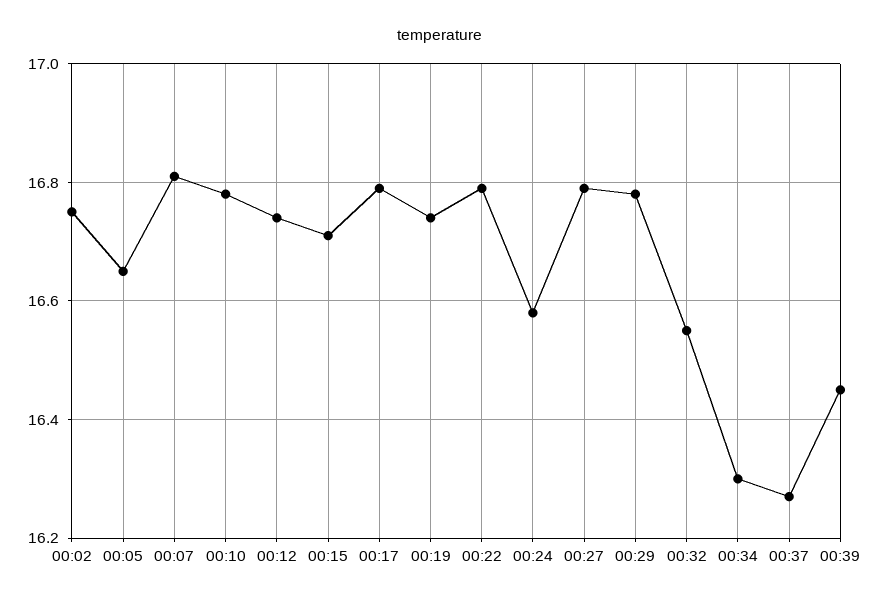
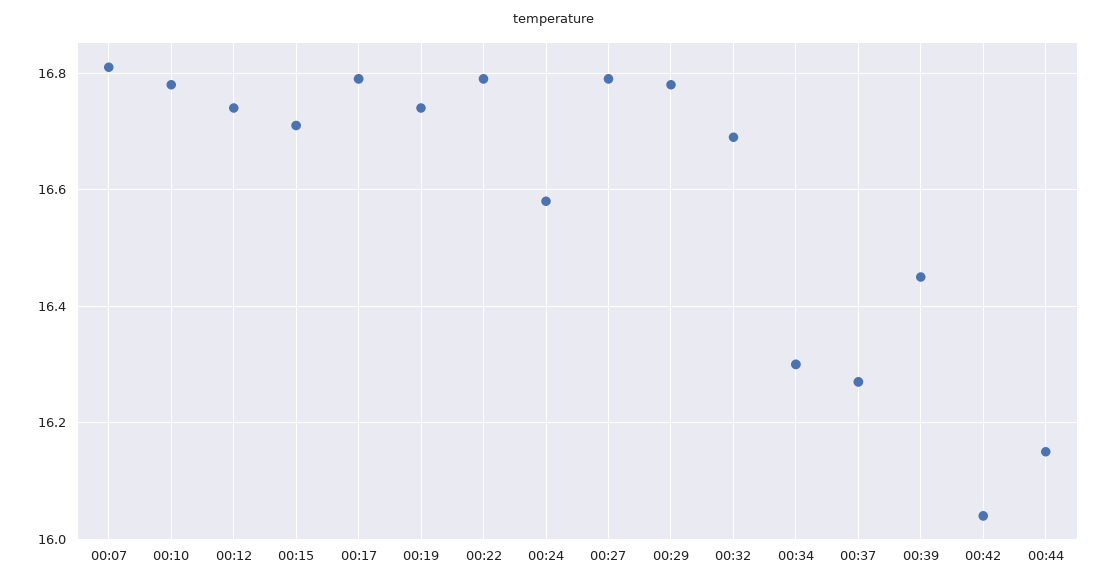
00:02: 16.75 -> none
00:05: 16.65 -> none
00:32: 16.55 -> 16.7
00:42: none -> 16.05
00:44: none -> 16.15

